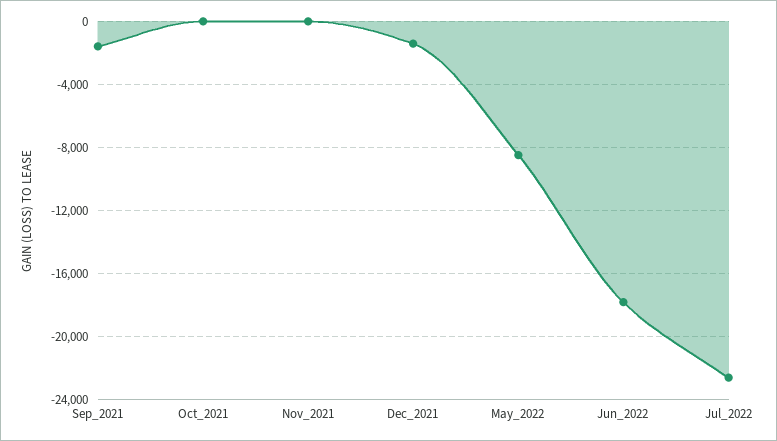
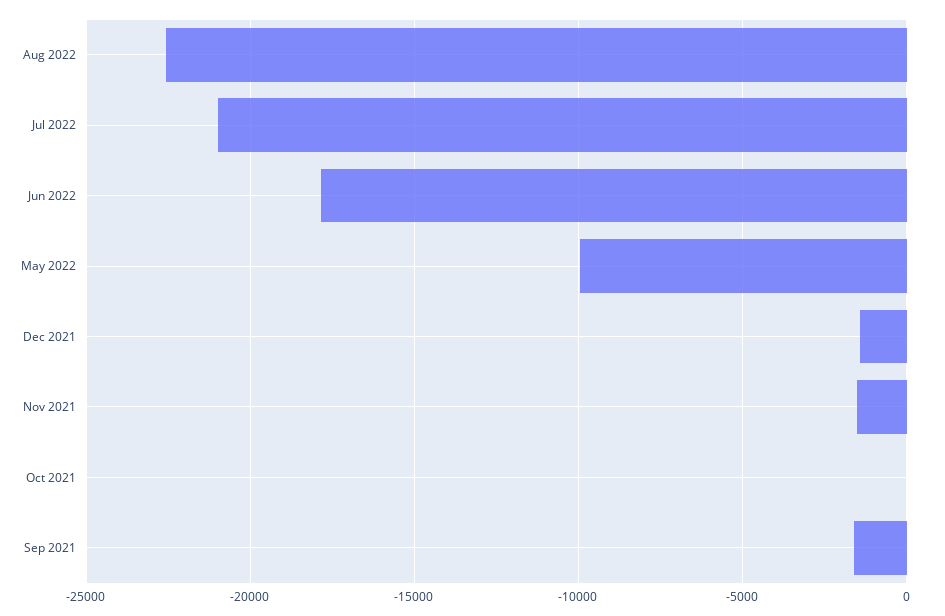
Nov_2021: 0 -> -1500
May_2022: -8500 -> -10000
Jul_2022: -22500 -> -21000
Aug 2022: none -> -22500

